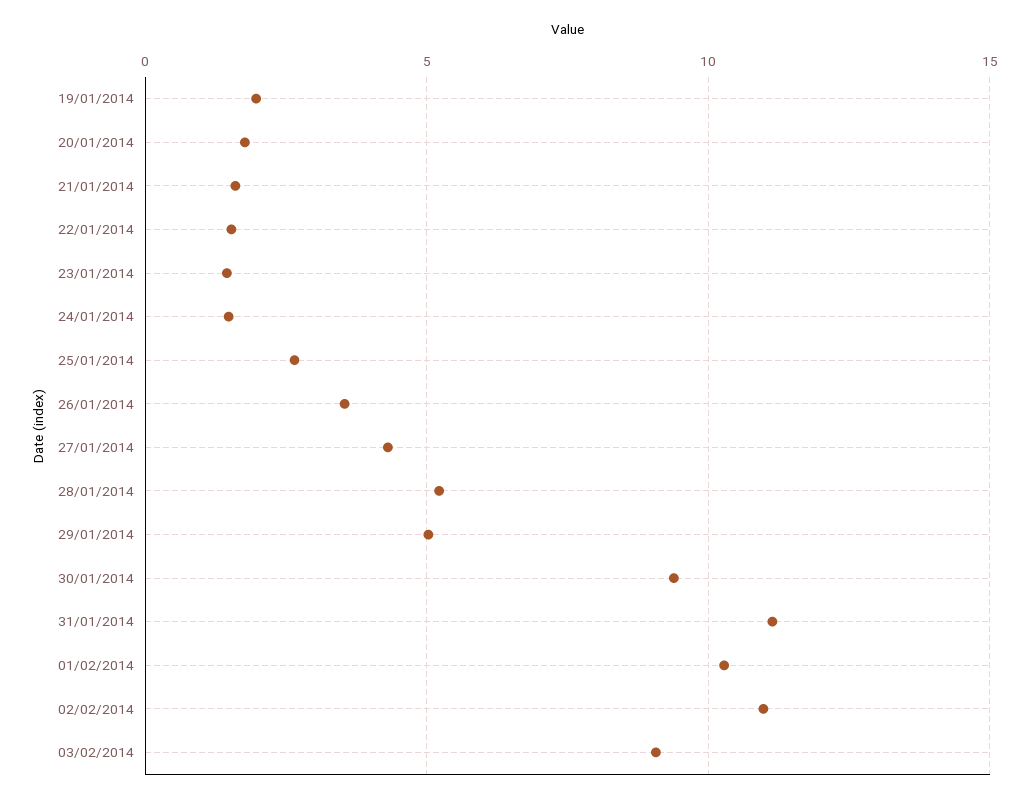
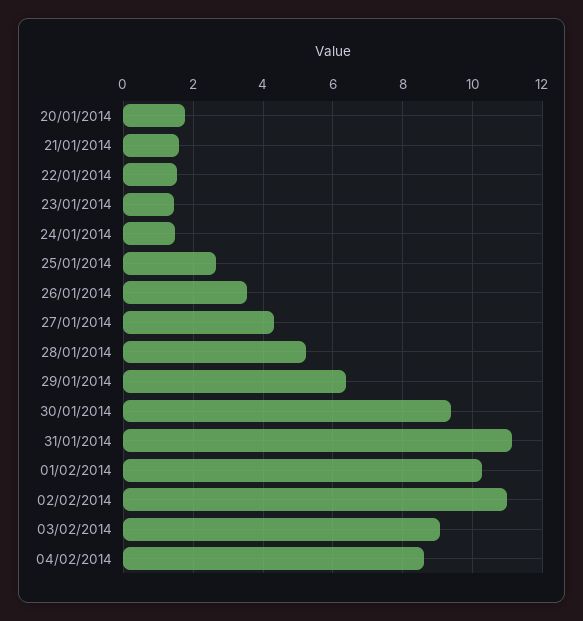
19/01/2014: 2 -> none
29/01/2014: 5 -> 6.4
04/02/2014: none -> 8.6

